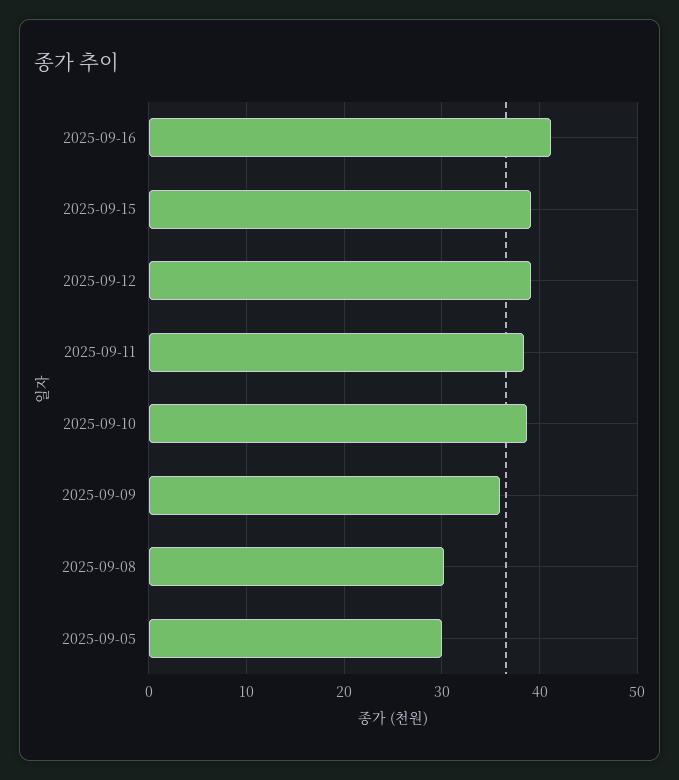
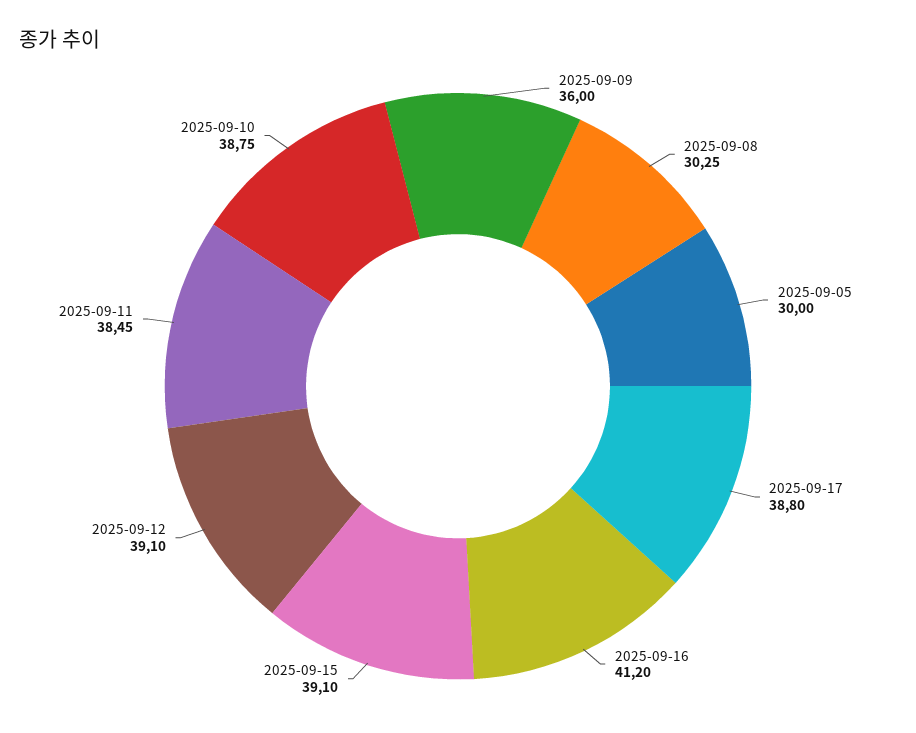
2025-09-17: none -> 38.8

